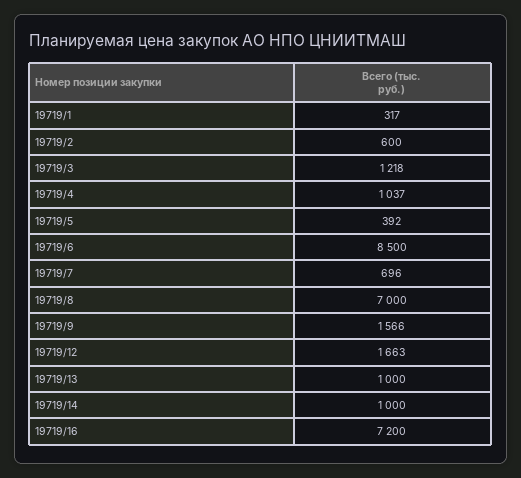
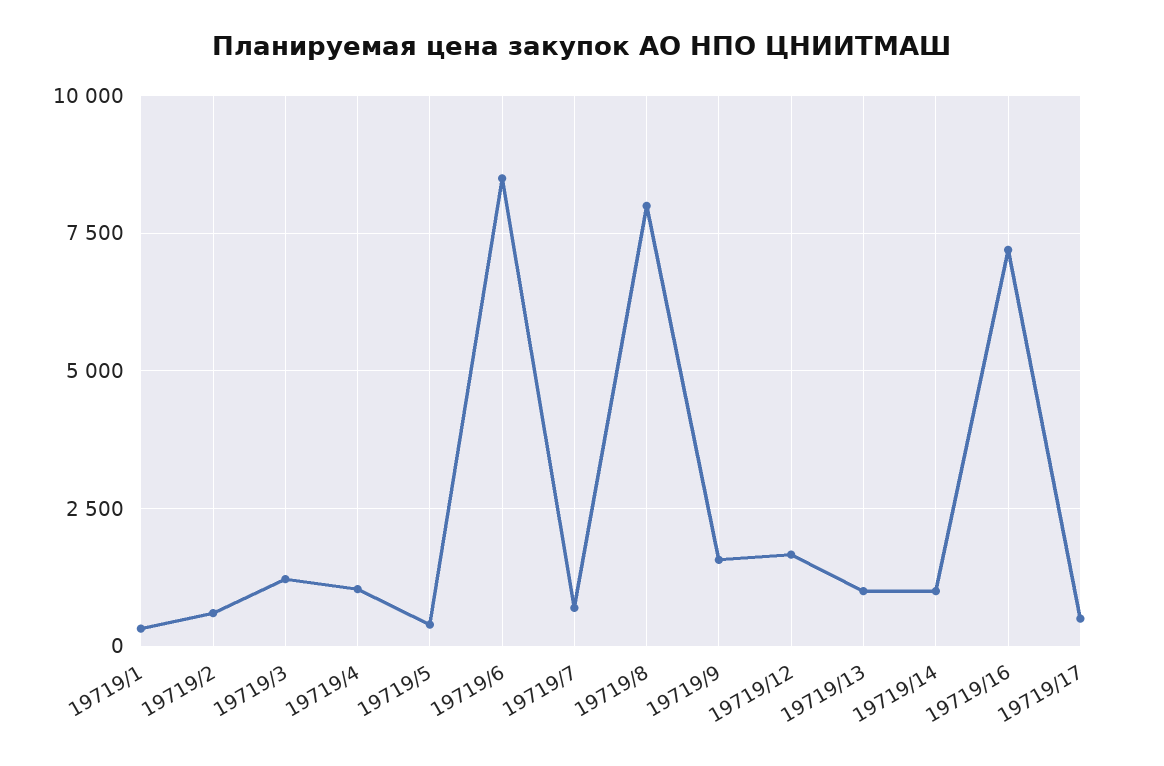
19719/8: 7000 -> 8000
19719/17: none -> 500

